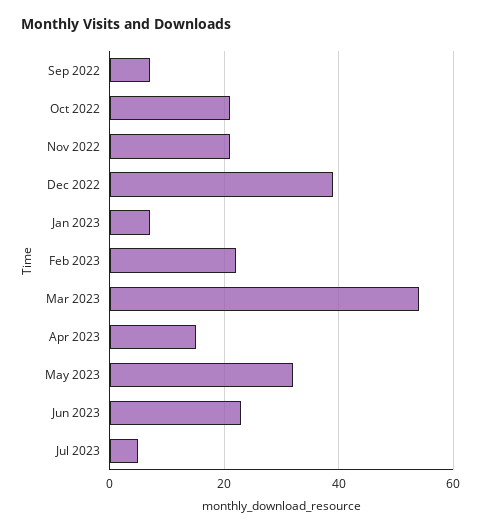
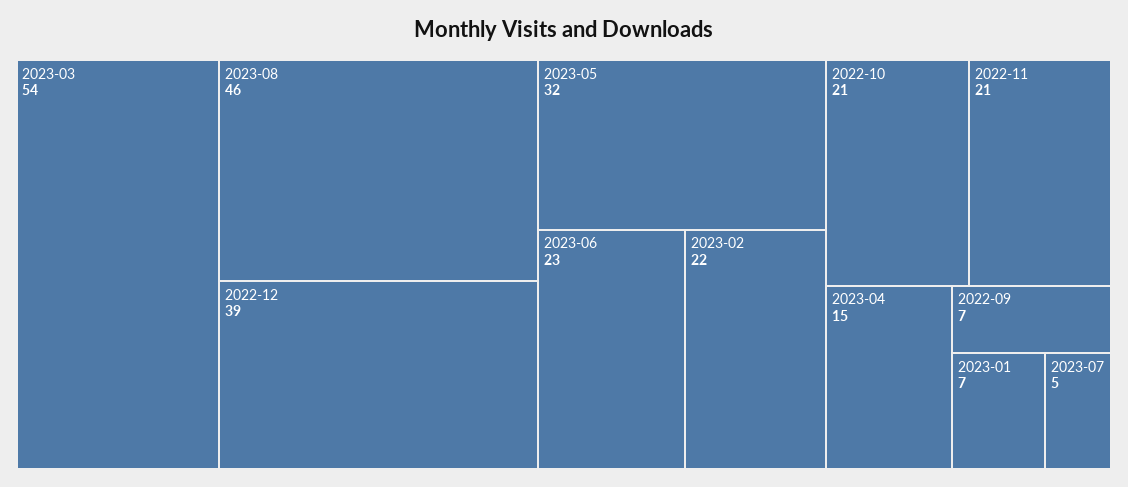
2023-08: none -> 46

